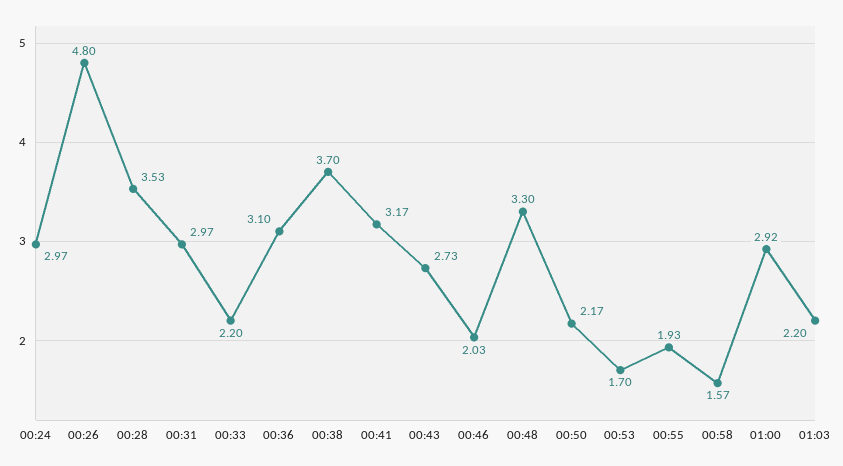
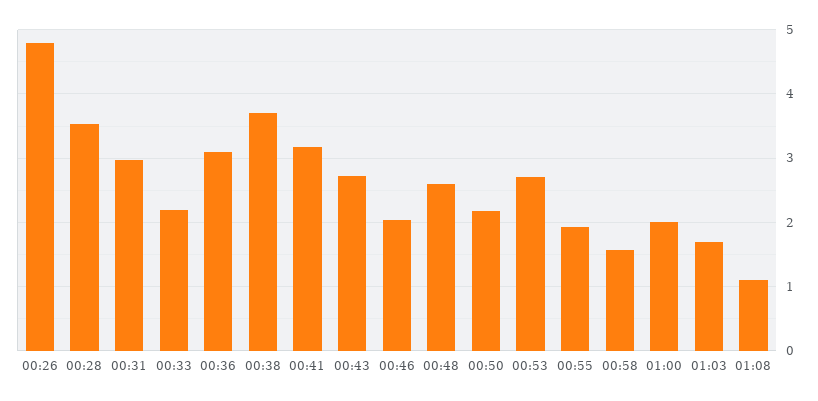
00:24: 2.97 -> none
00:48: 3.3 -> 2.6
00:53: 1.7 -> 2.7
01:00: 2.92 -> 2
01:03: 2.2 -> 1.7
01:08: none -> 1.1

